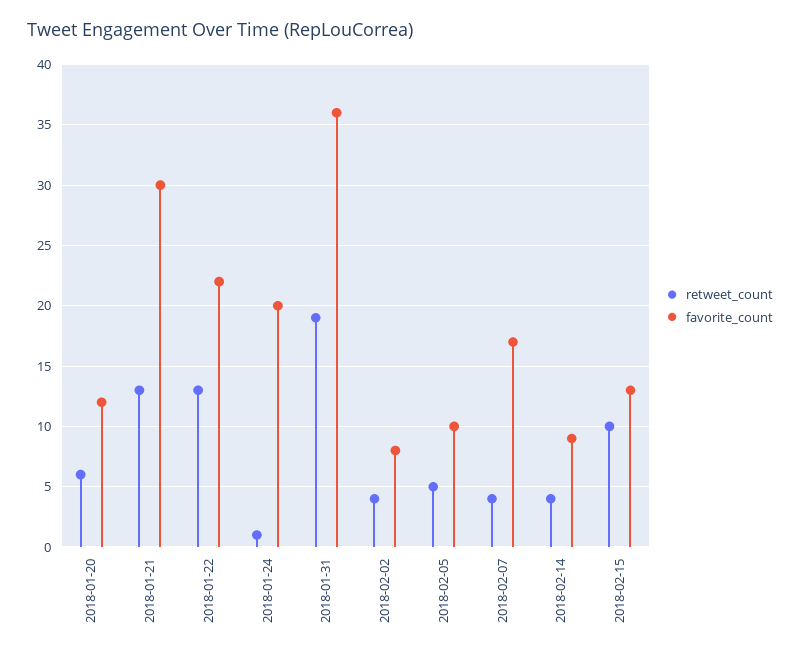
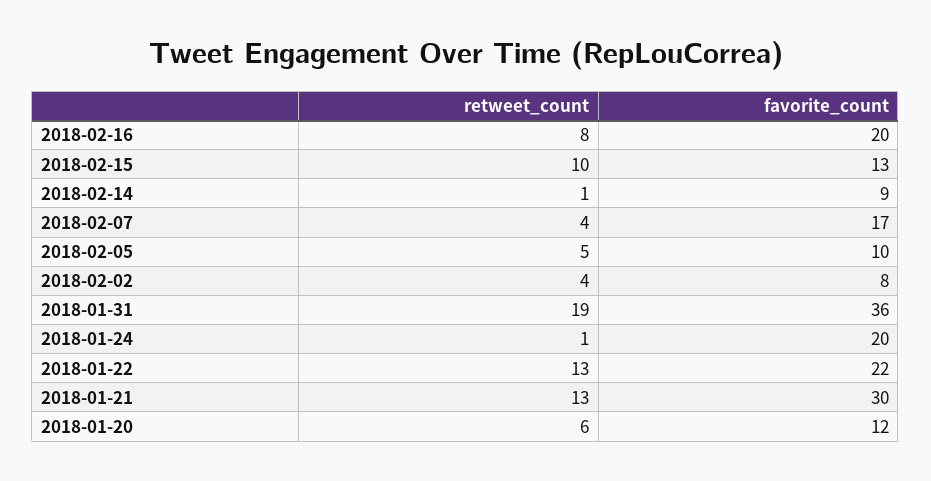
retweet_count, 2018-02-14: 4 -> 1
retweet_count, 2018-02-16: none -> 8
favorite_count, 2018-02-16: none -> 20

